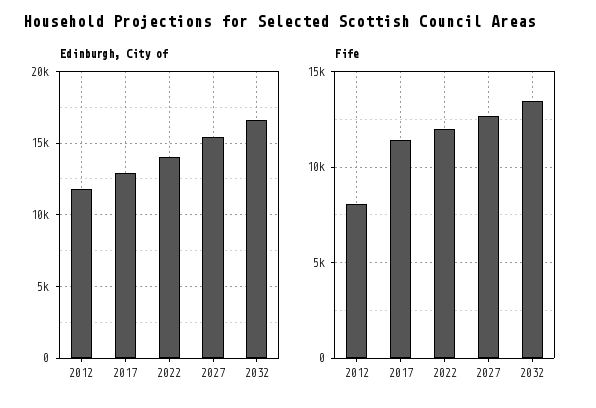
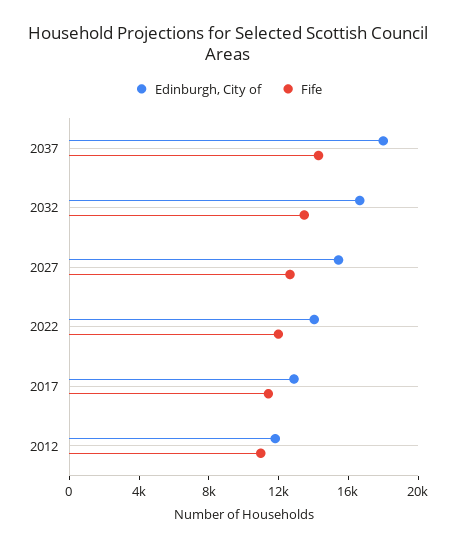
Fife, 2012: 8000 -> 11000
Edinburgh, City of, 2037: none -> 18000
Fife, 2037: none -> 14000

